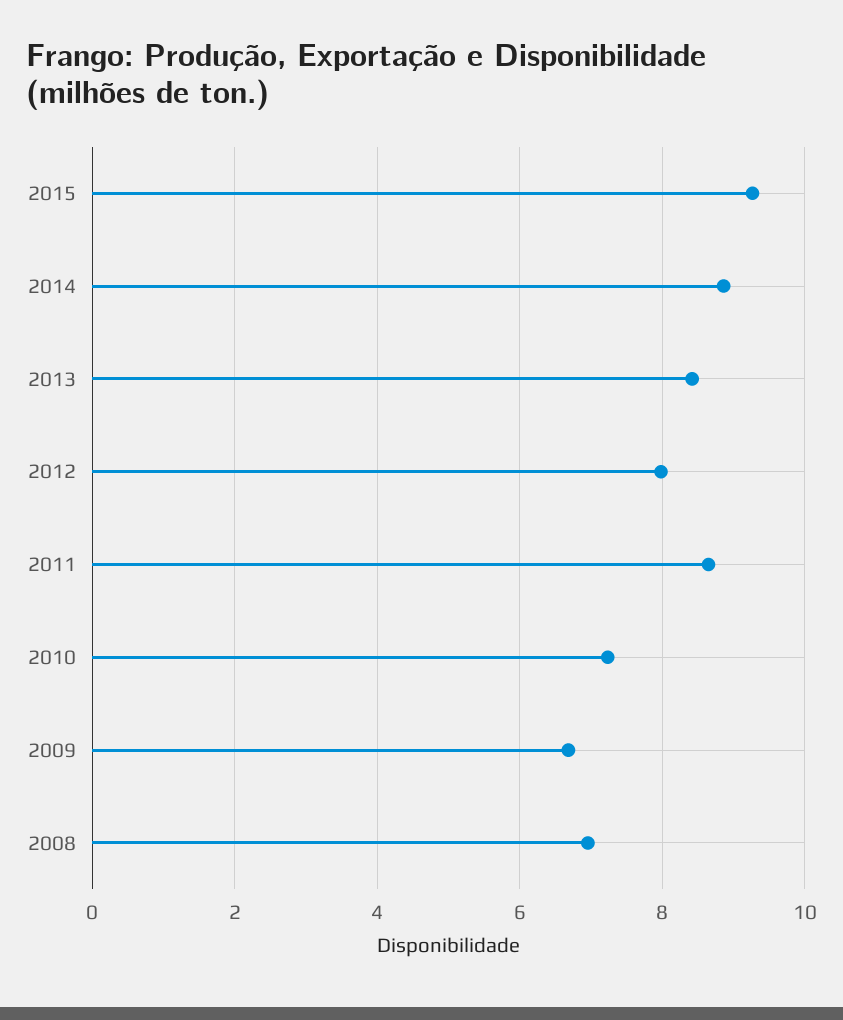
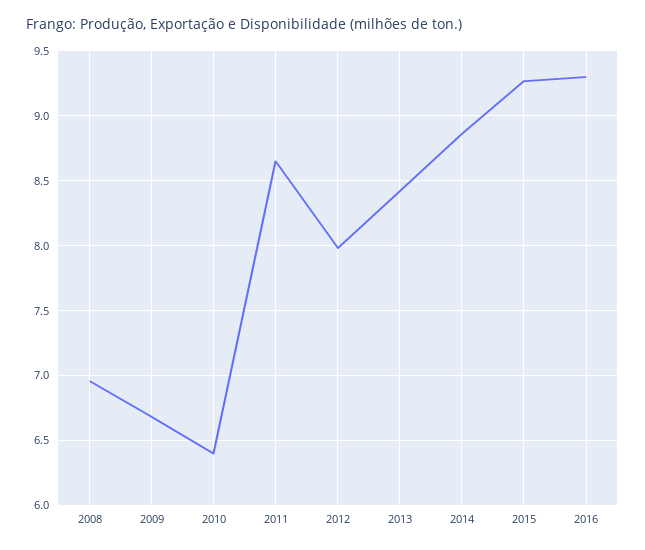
2010: 7.2 -> 6.4
2016: none -> 9.3

